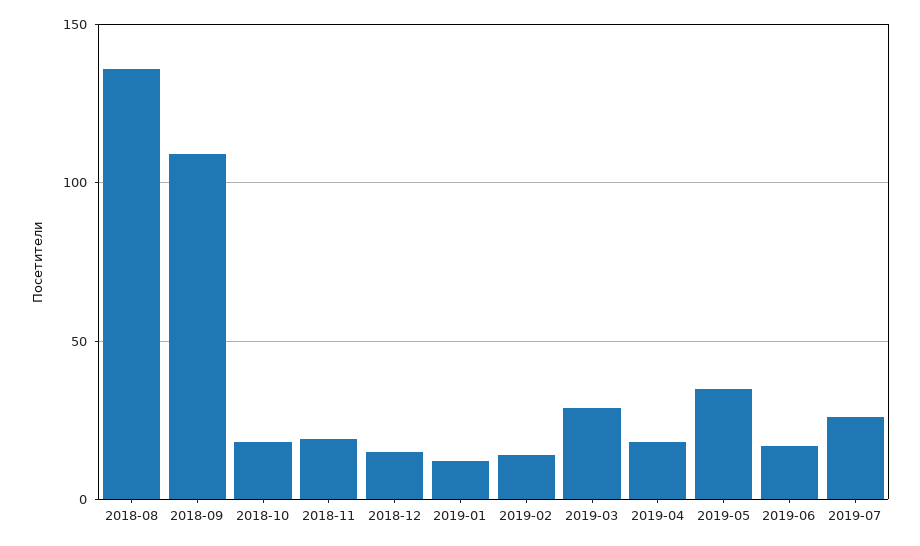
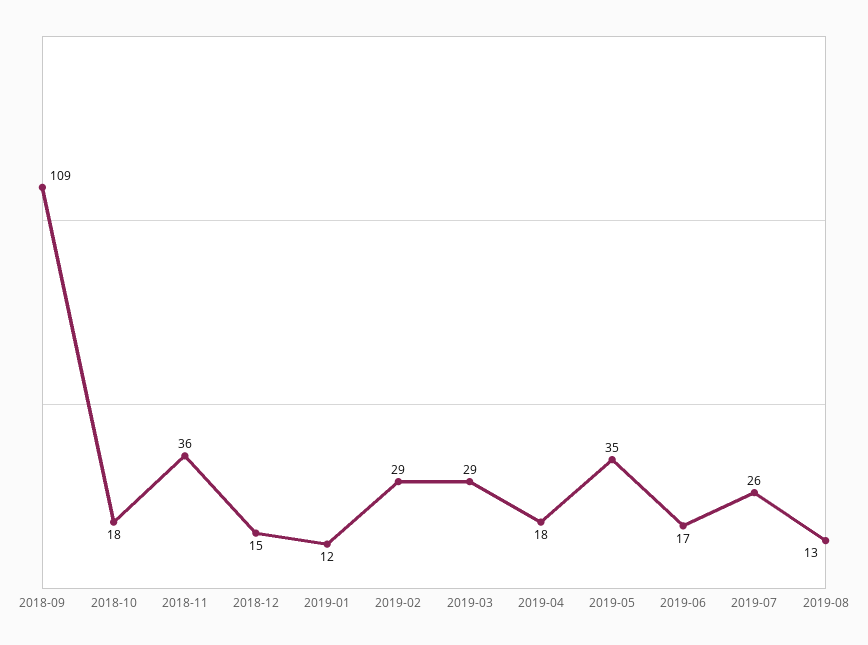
2018-08: 135 -> none
2018-11: 20 -> 36
2019-02: 15 -> 29
2019-08: none -> 13

